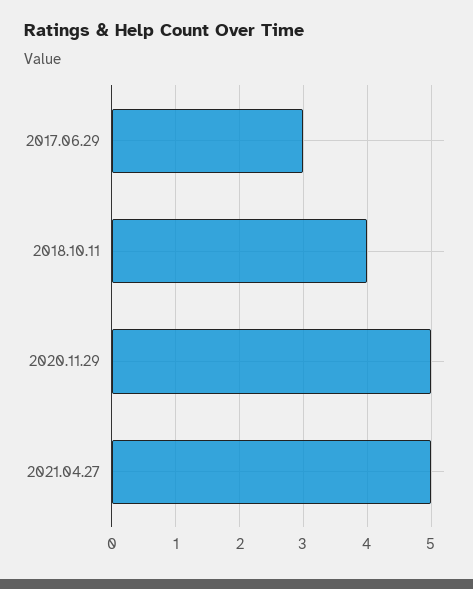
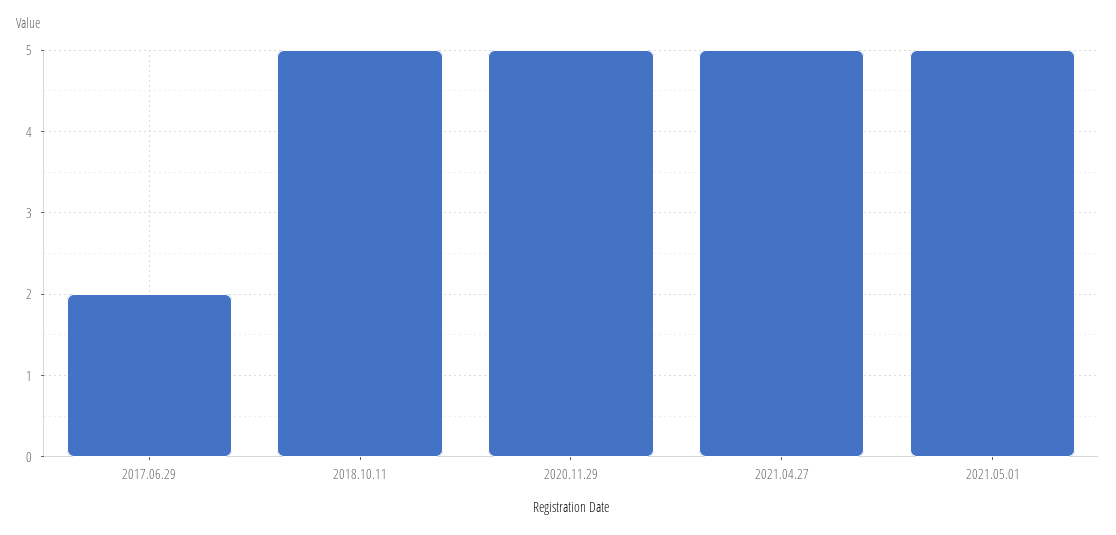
2017.06.29: 3 -> 2
2018.10.11: 4 -> 5
2021.05.01: none -> 5

